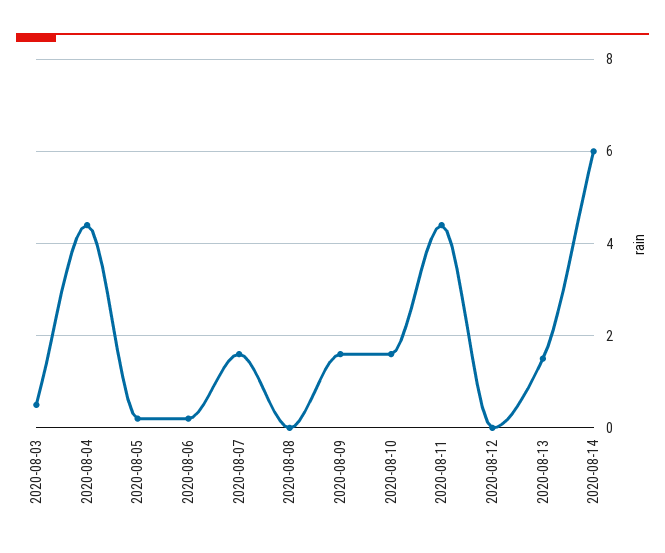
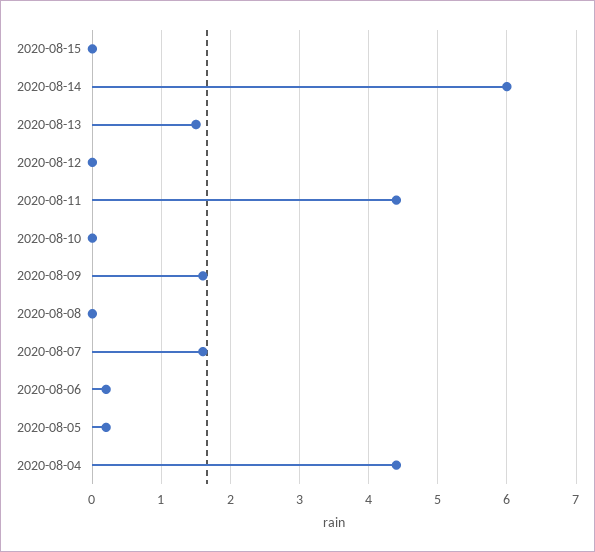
2020-08-03: 0.5 -> none
2020-08-10: 1.5 -> 0
2020-08-15: none -> 0

